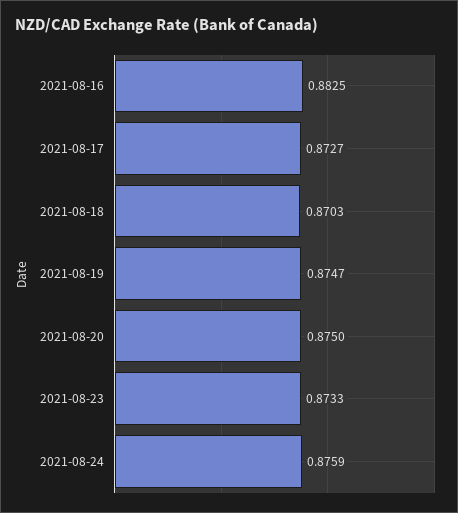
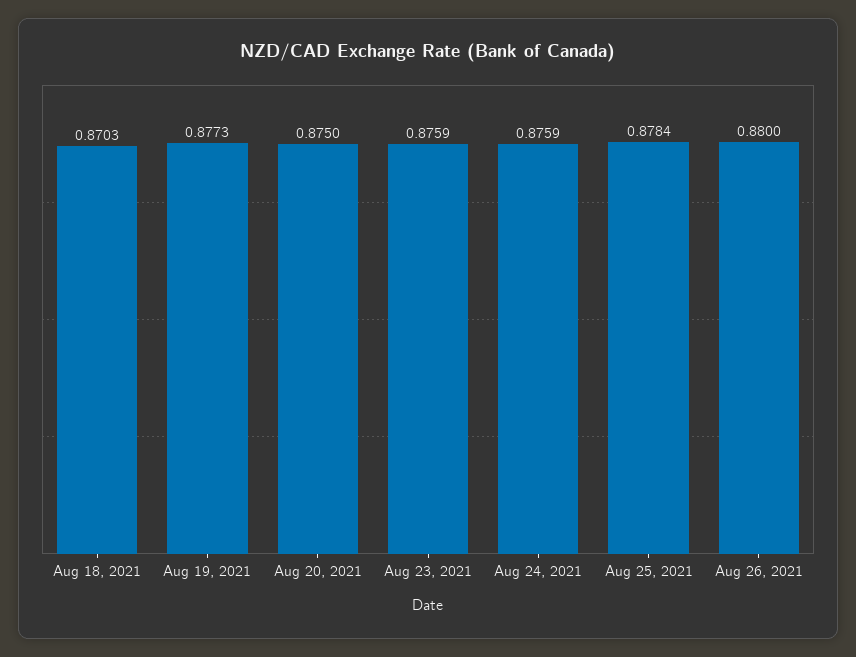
2021-08-16: 0.8825 -> none
2021-08-17: 0.8727 -> none
2021-08-19: 0.8747 -> 0.8773
2021-08-23: 0.8733 -> 0.8759
Aug 25, 2021: none -> 0.8784
Aug 26, 2021: none -> 0.88

